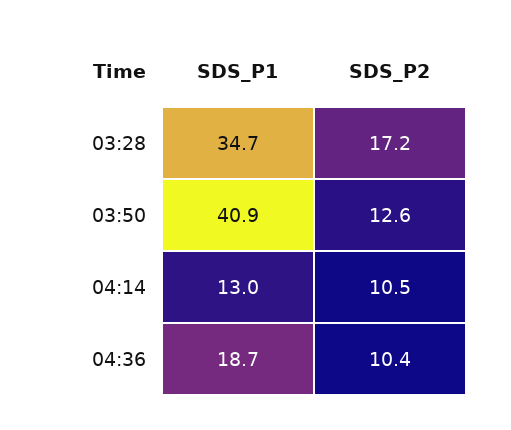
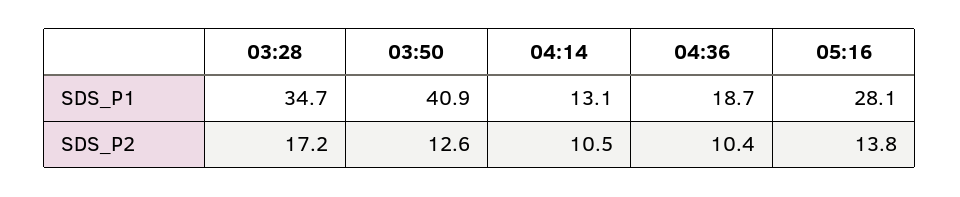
SDS_P1, 04:14: 13 -> 13.1
SDS_P1, 05:16: none -> 28.1
SDS_P2, 05:16: none -> 13.8

